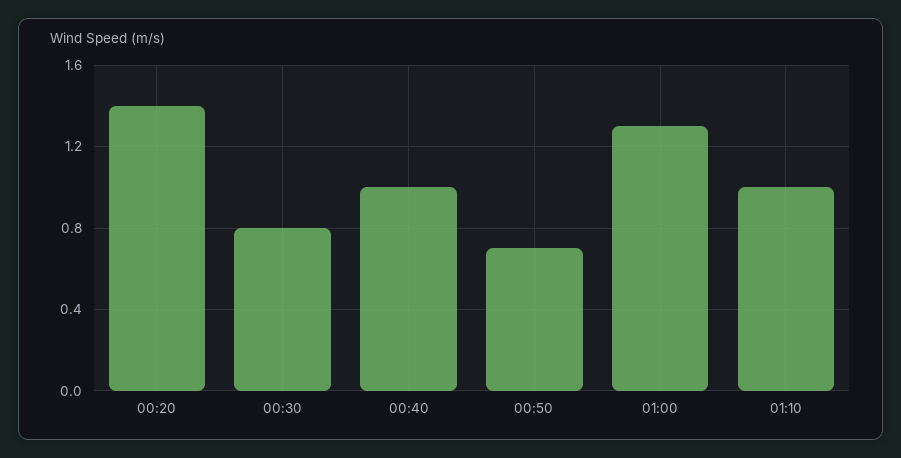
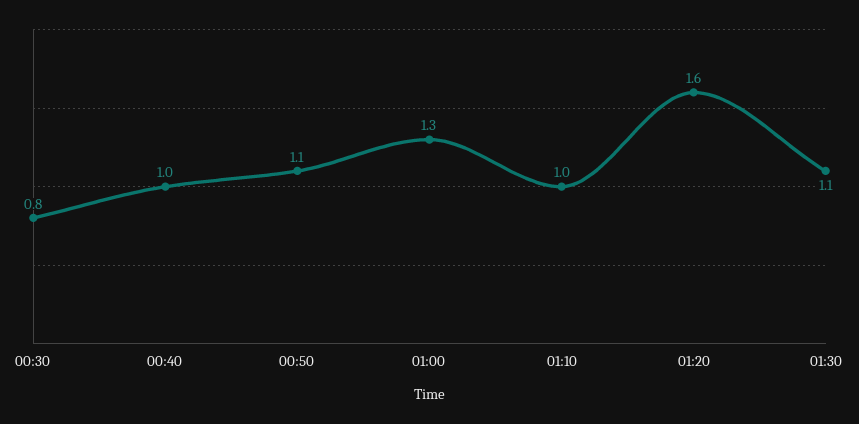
00:20: 1.4 -> none
00:50: 0.7 -> 1.1
01:20: none -> 1.6
01:30: none -> 1.1

